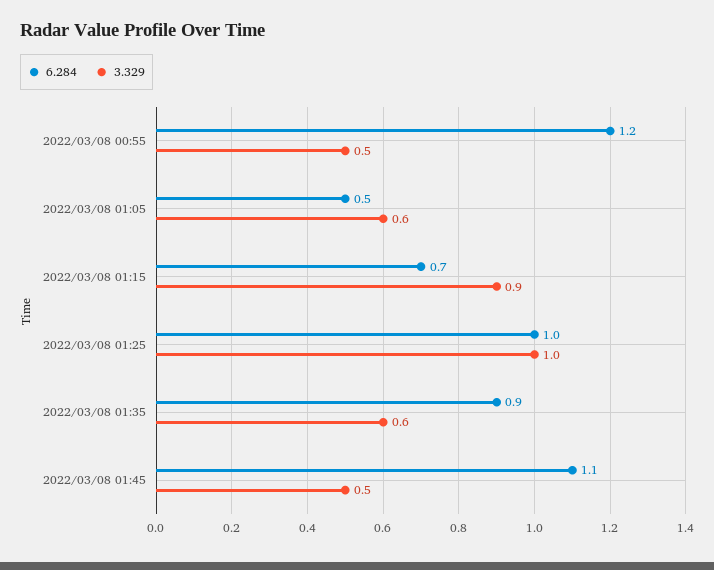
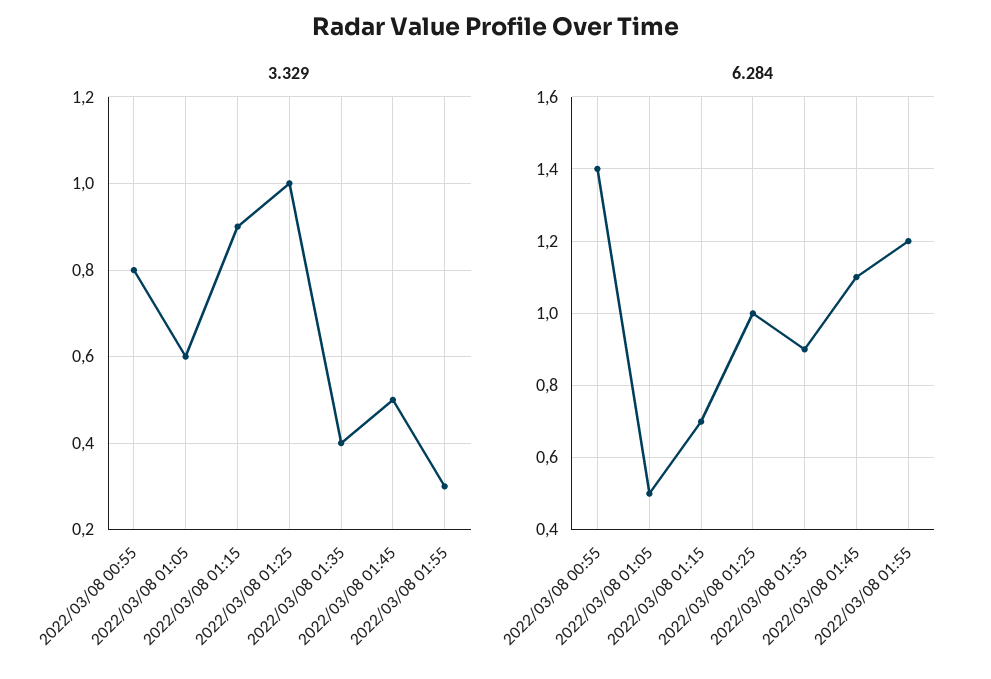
6.284, 2022/03/08 00:55: 1.2 -> 1.4
3.329, 2022/03/08 00:55: 0.5 -> 0.8
3.329, 2022/03/08 01:35: 0.6 -> 0.4
3.329, 2022/03/08 01:55: none -> 0.3
6.284, 2022/03/08 01:55: none -> 1.2

